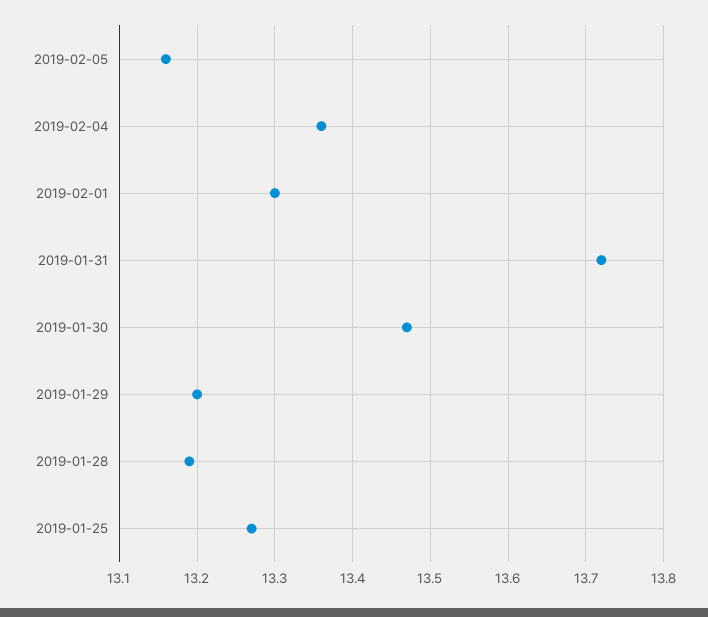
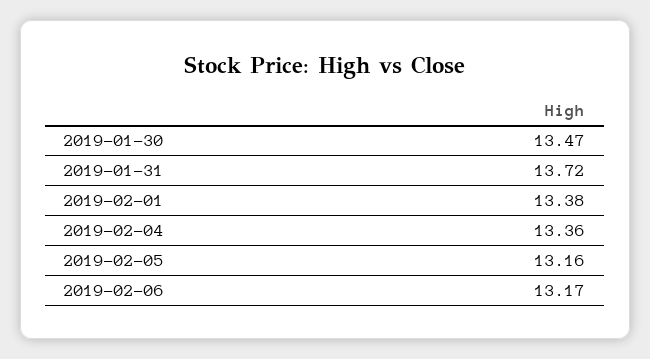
2019-02-01: 13.3 -> 13.38
2019-01-29: 13.2 -> none
2019-01-28: 13.19 -> none
2019-01-25: 13.27 -> none
2019-02-06: none -> 13.17

